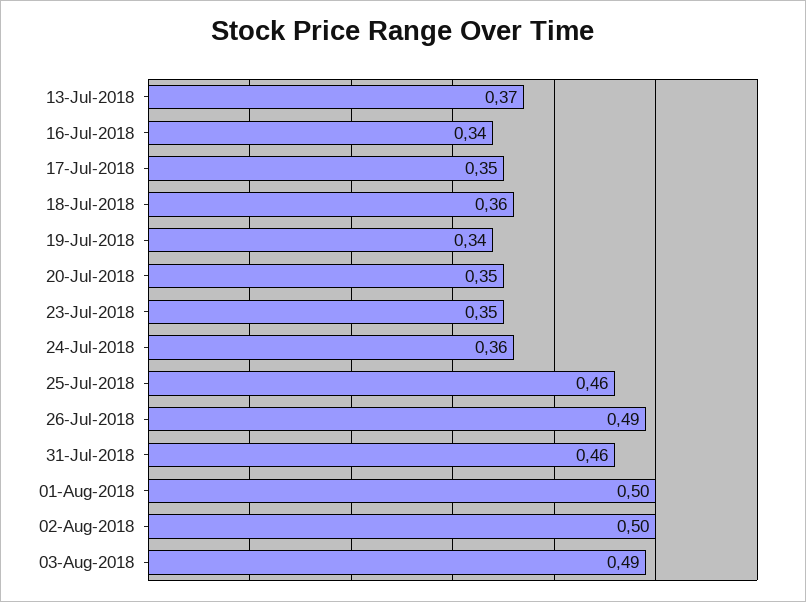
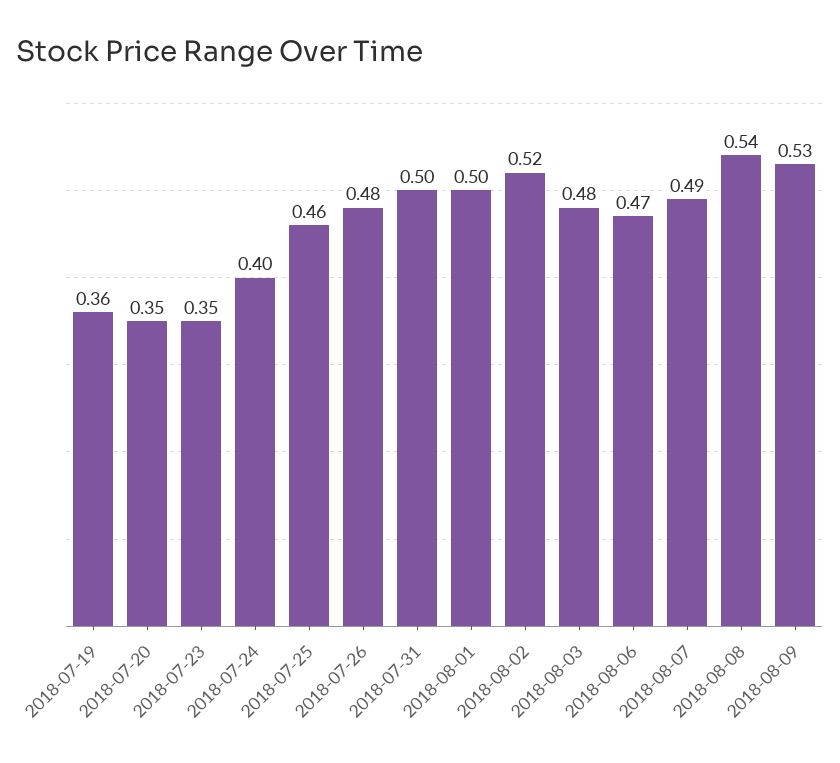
13-Jul-2018: 0.37 -> none
16-Jul-2018: 0.34 -> none
17-Jul-2018: 0.35 -> none
18-Jul-2018: 0.36 -> none
19-Jul-2018: 0.34 -> 0.36
24-Jul-2018: 0.36 -> 0.4
26-Jul-2018: 0.49 -> 0.48
31-Jul-2018: 0.46 -> 0.5
02-Aug-2018: 0.5 -> 0.52
03-Aug-2018: 0.49 -> 0.48
2018-08-06: none -> 0.47
2018-08-07: none -> 0.49
2018-08-08: none -> 0.54
2018-08-09: none -> 0.53

